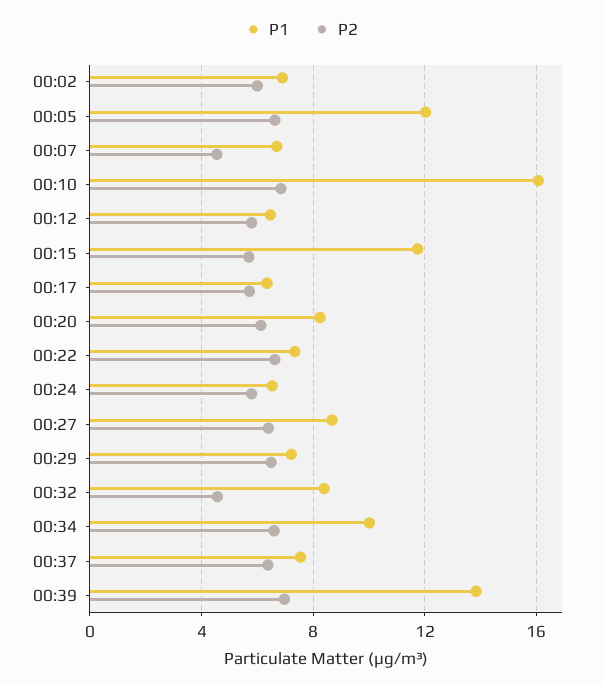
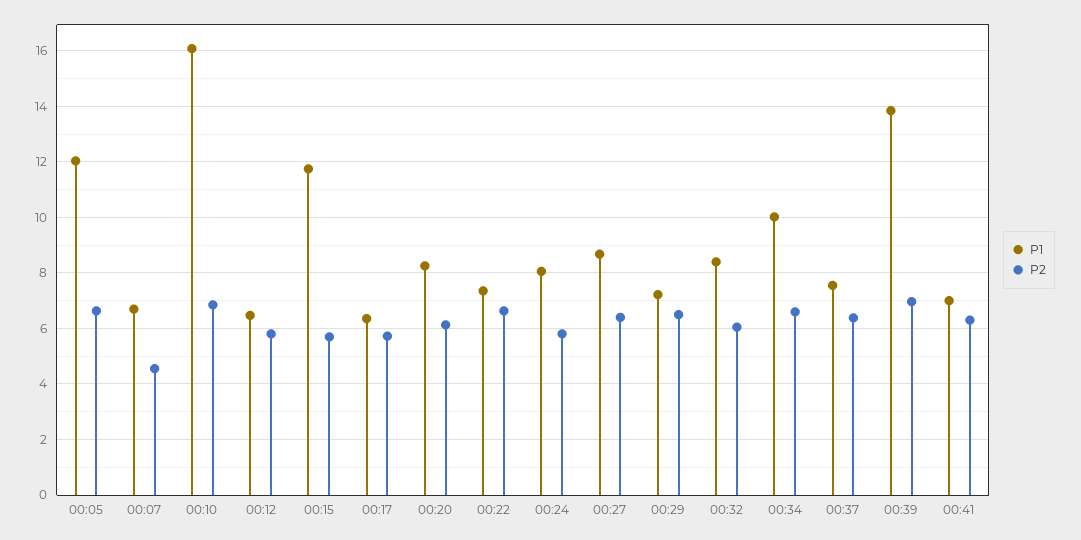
P1, 00:02: 7 -> none
P2, 00:02: 6 -> none
P1, 00:24: 6.5 -> 8
P2, 00:32: 4.5 -> 6
P1, 00:41: none -> 7
P2, 00:41: none -> 6.25

